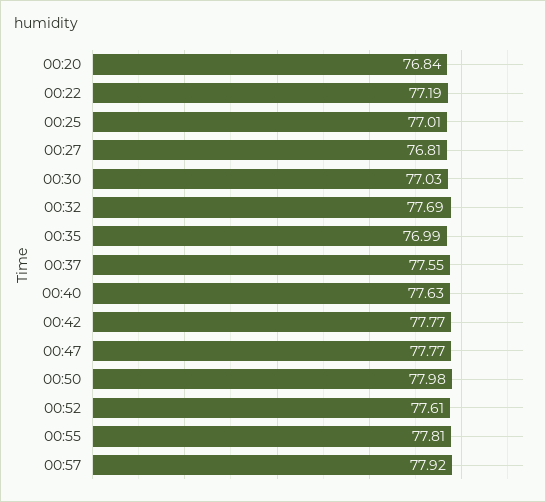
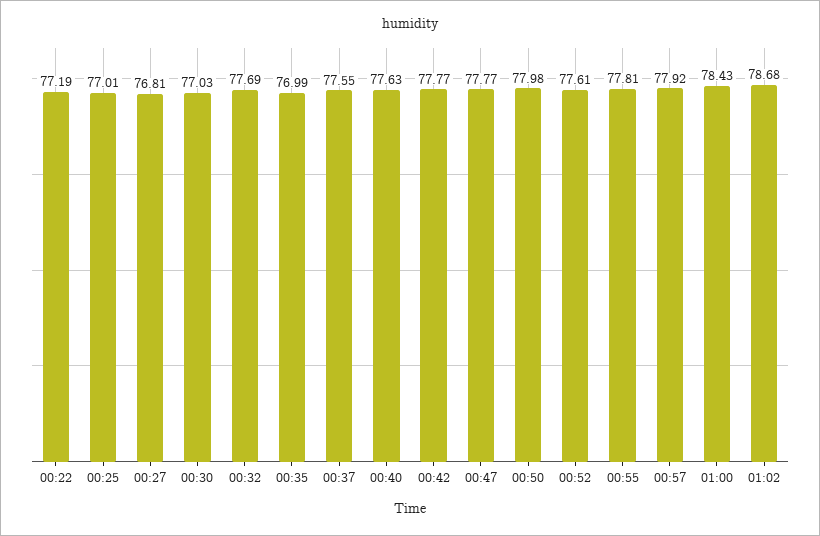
00:20: 76.84 -> none
01:00: none -> 78.43
01:02: none -> 78.68

